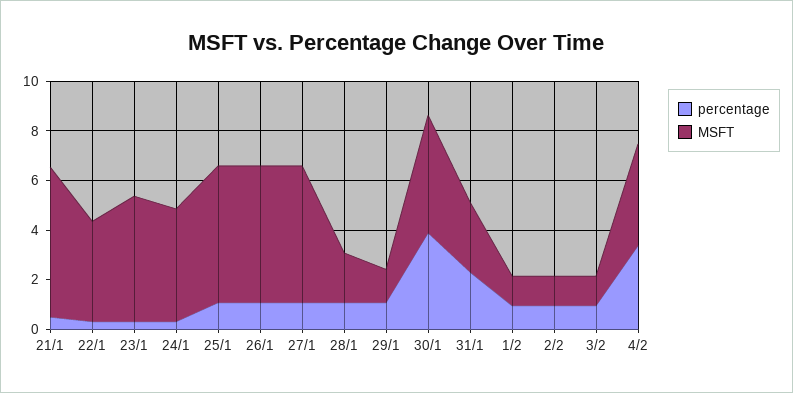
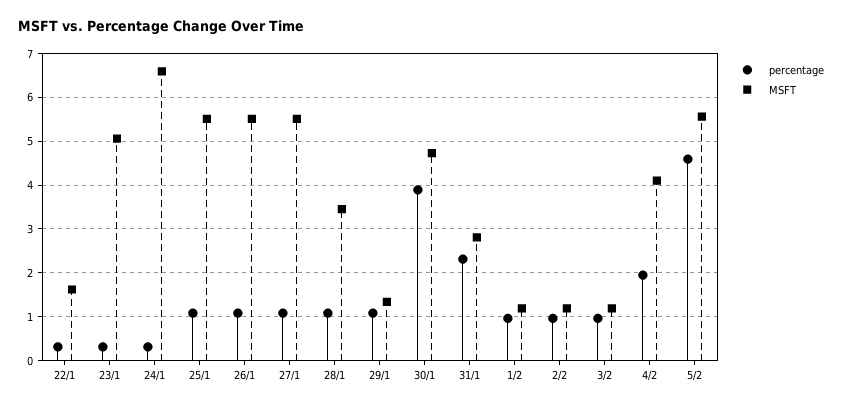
percentage, 21/1: 0.5 -> none
MSFT, 21/1: 6 -> none
MSFT, 22/1: 4 -> 1.6
MSFT, 24/1: 4.5 -> 6.6
MSFT, 28/1: 2 -> 3.4
percentage, 4/2: 3.5 -> 2
percentage, 5/2: none -> 4.6
MSFT, 5/2: none -> 5.6

